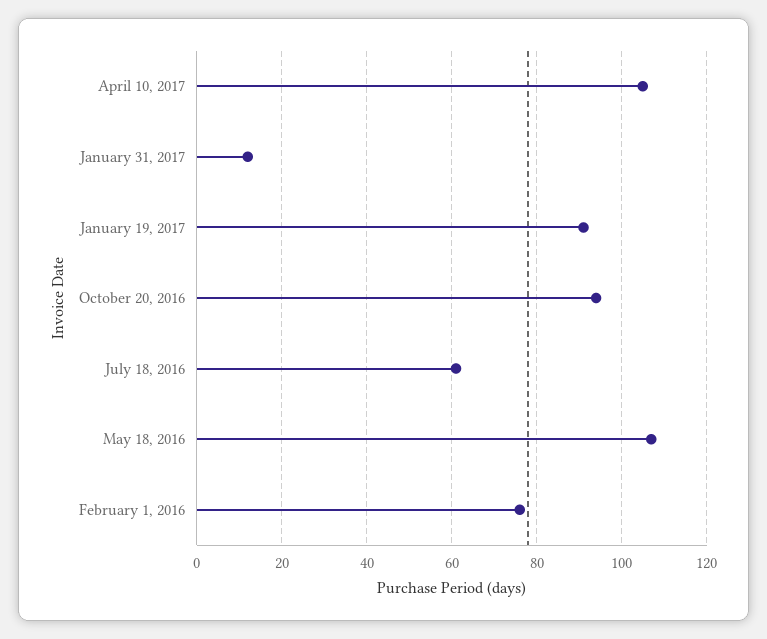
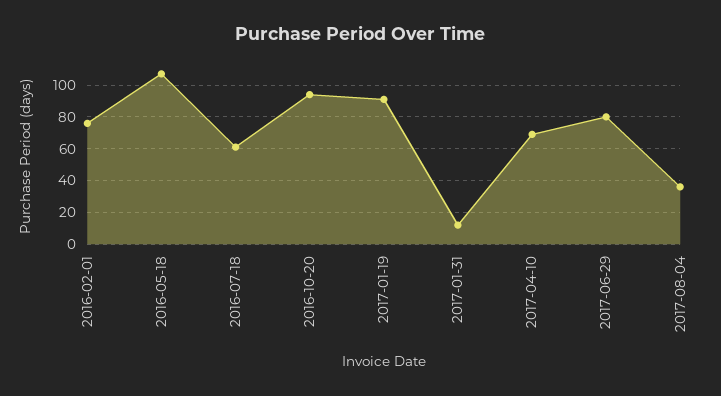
April 10, 2017: 105 -> 70
2017-06-29: none -> 80
2017-08-04: none -> 35

